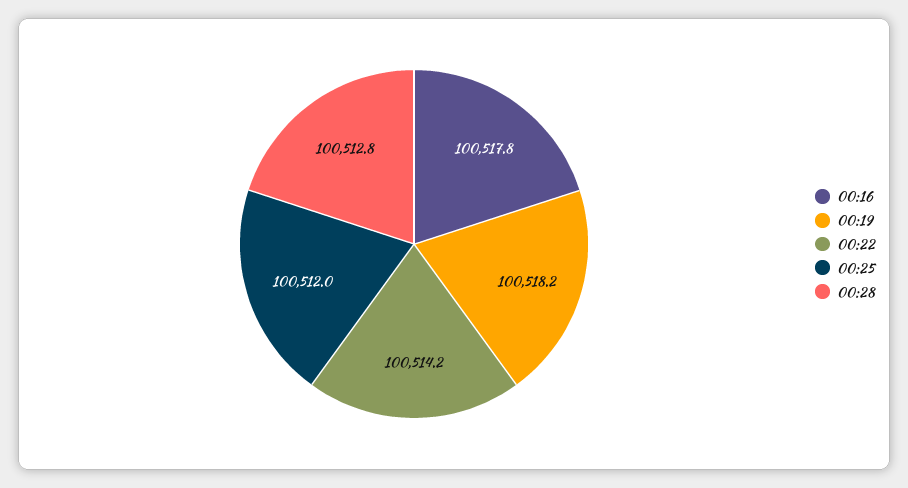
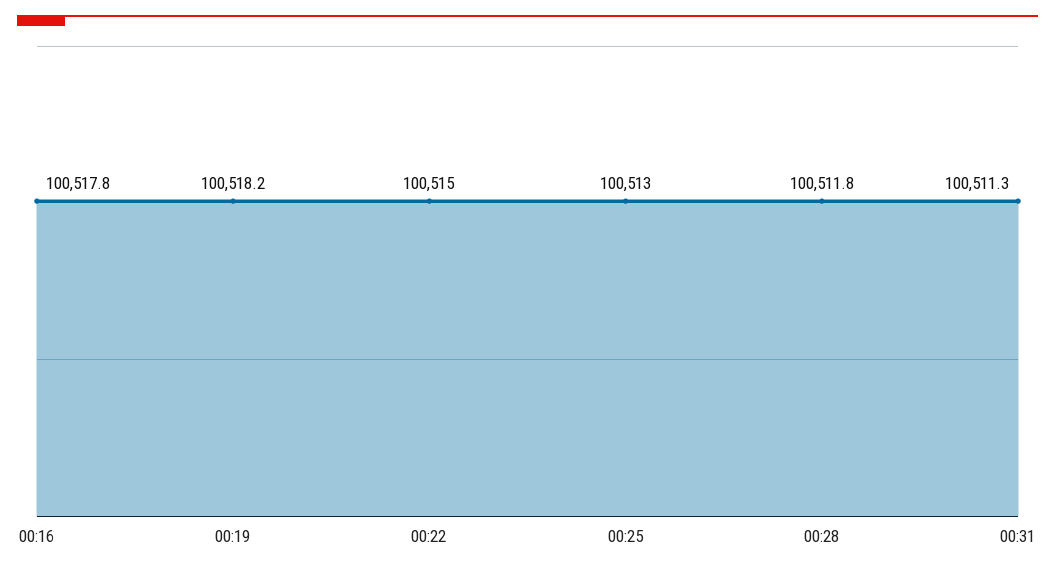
00:22: 100514.2 -> 100515
00:25: 100512 -> 100513
00:28: 100512.8 -> 100511.8
00:31: none -> 100511.3

